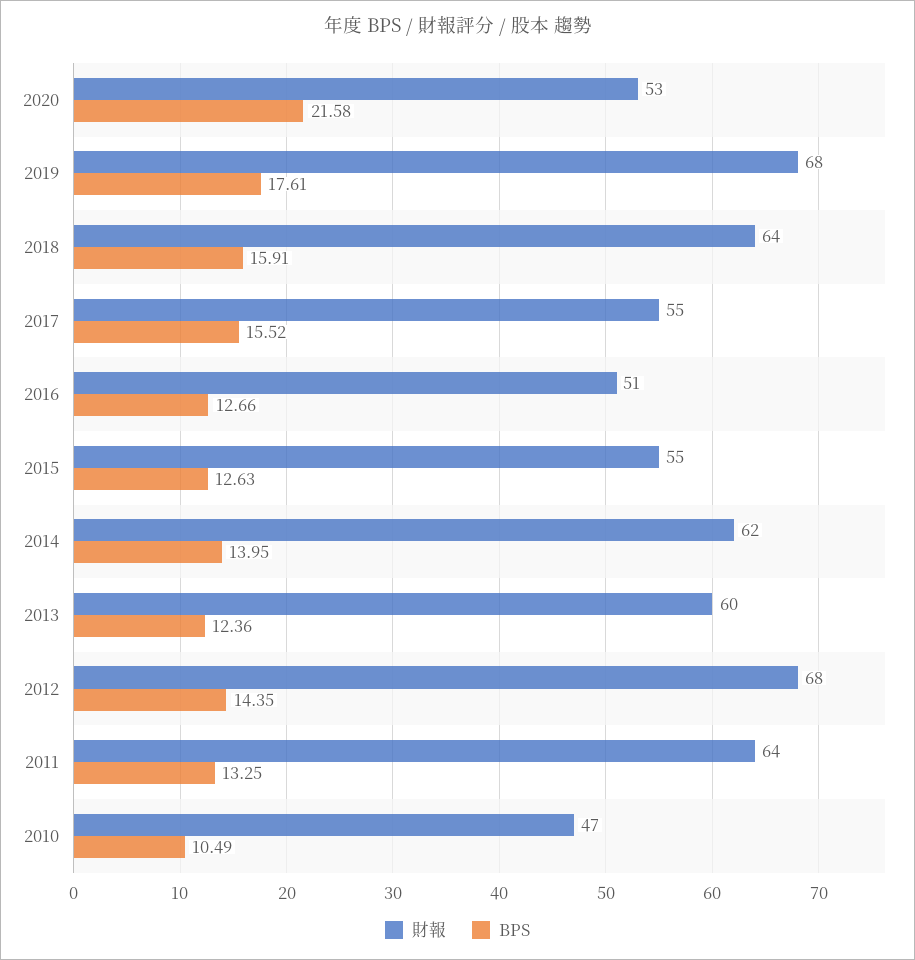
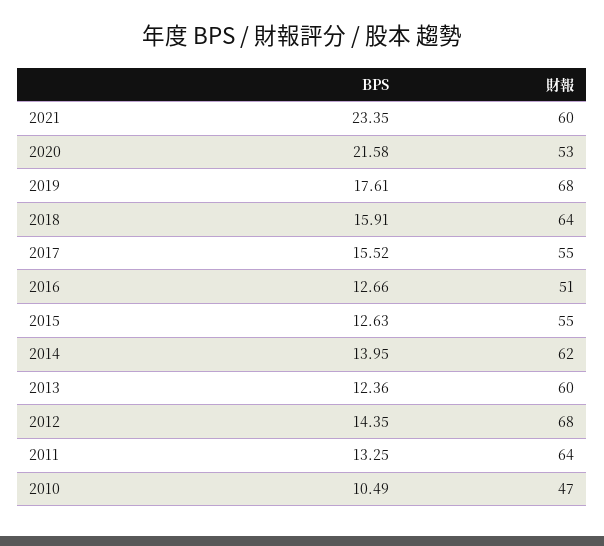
BPS, 2021: none -> 23.35
財報, 2021: none -> 60

